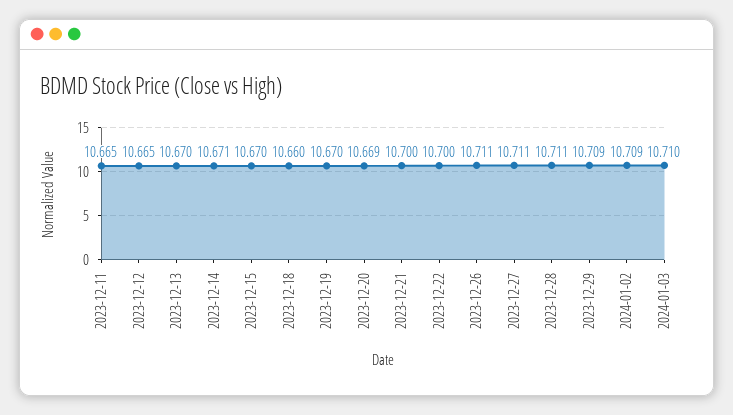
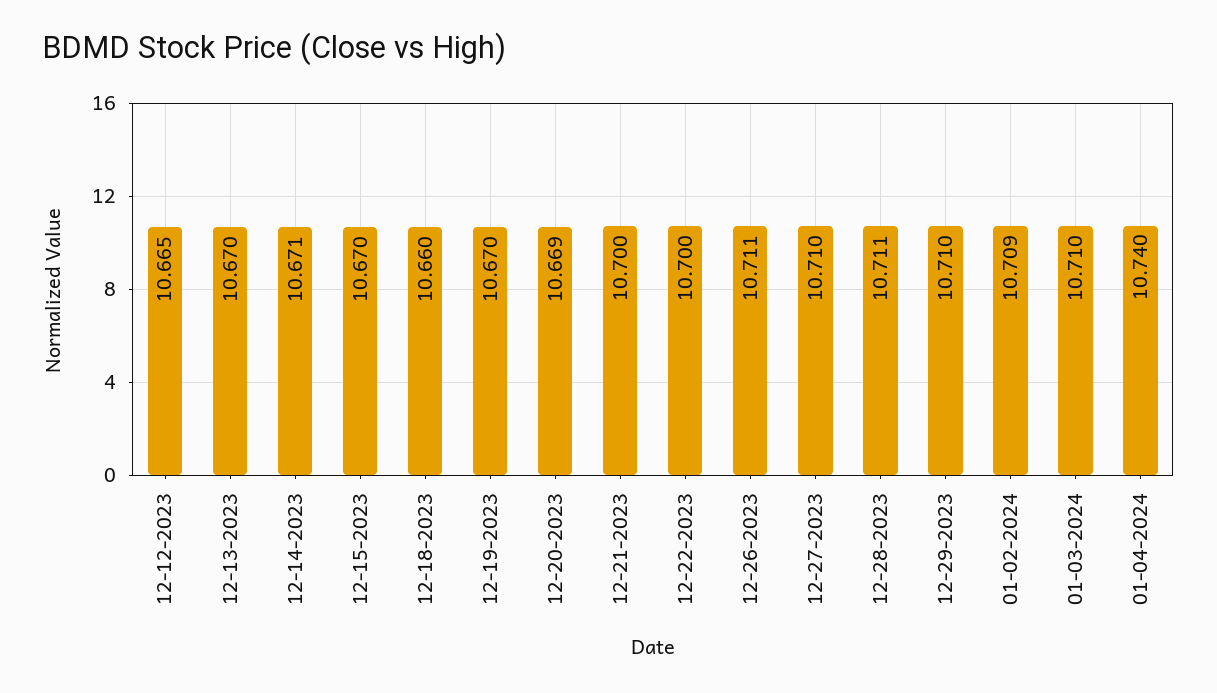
2023-12-11: 10.665 -> none
2023-12-27: 10.711 -> 10.71
2023-12-29: 10.709 -> 10.71
01-04-2024: none -> 10.74

